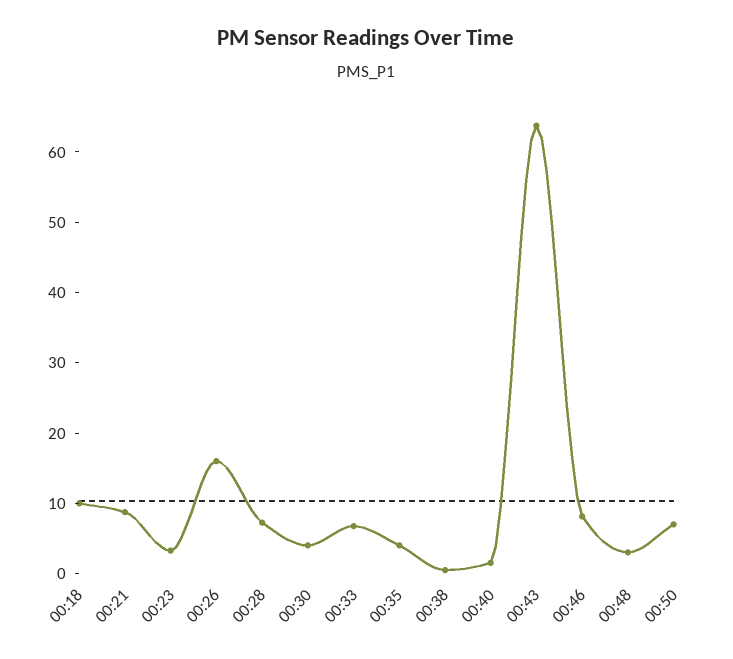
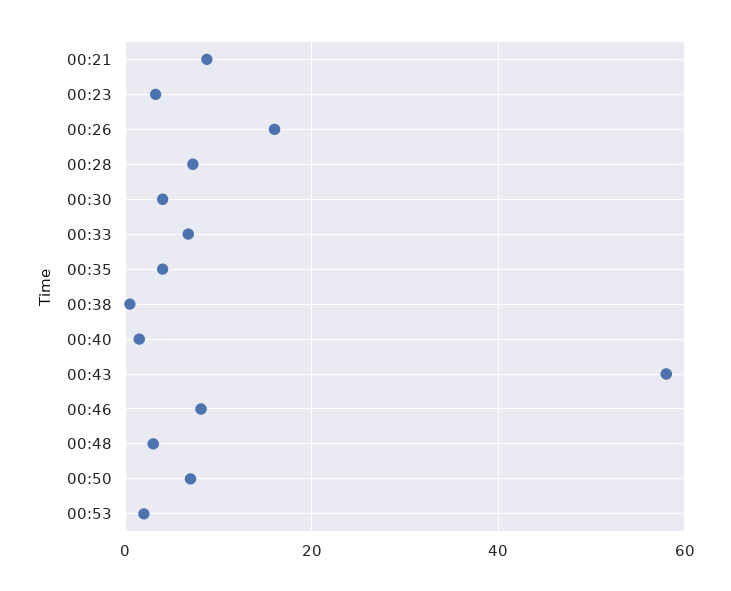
00:18: 10 -> none
00:43: 64 -> 58
00:53: none -> 2

